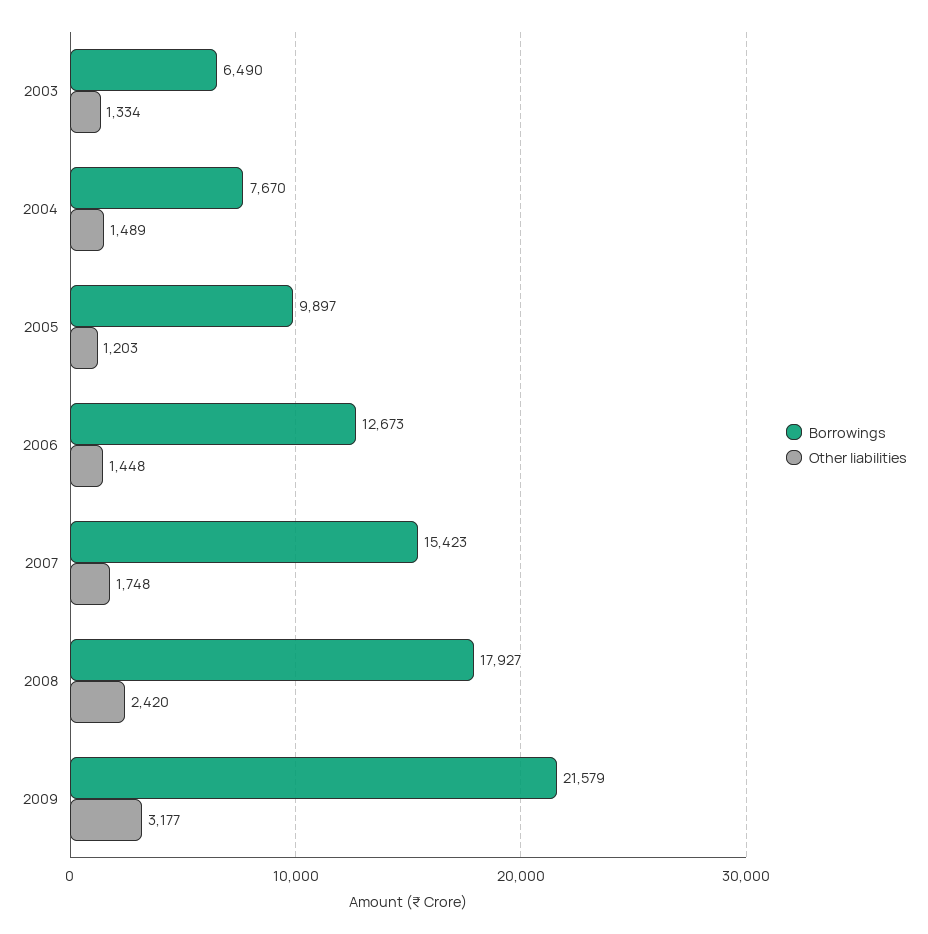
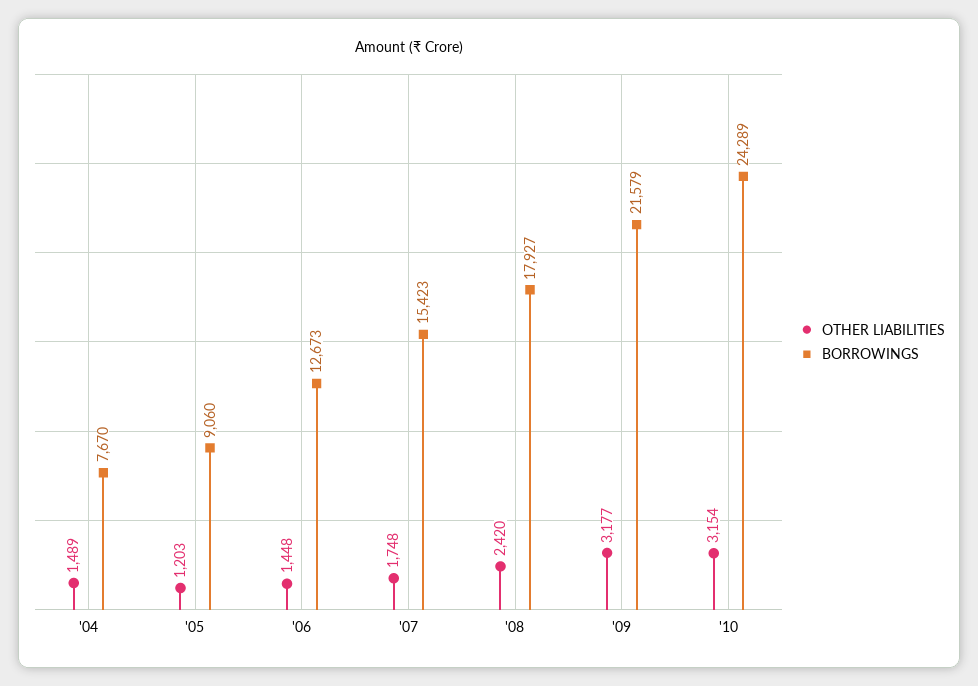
Borrowings, 2003: 6490 -> none
Other liabilities, 2003: 1334 -> none
Borrowings, 2005: 9897 -> 9060
Other liabilities, '10: none -> 3154
Borrowings, '10: none -> 24289

